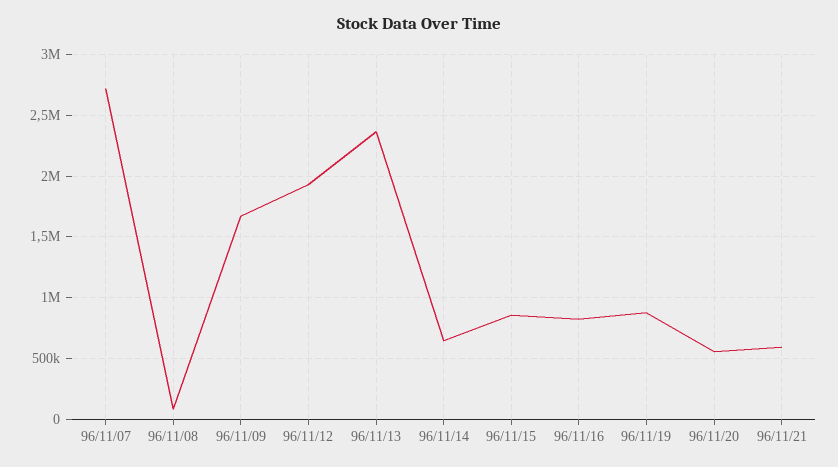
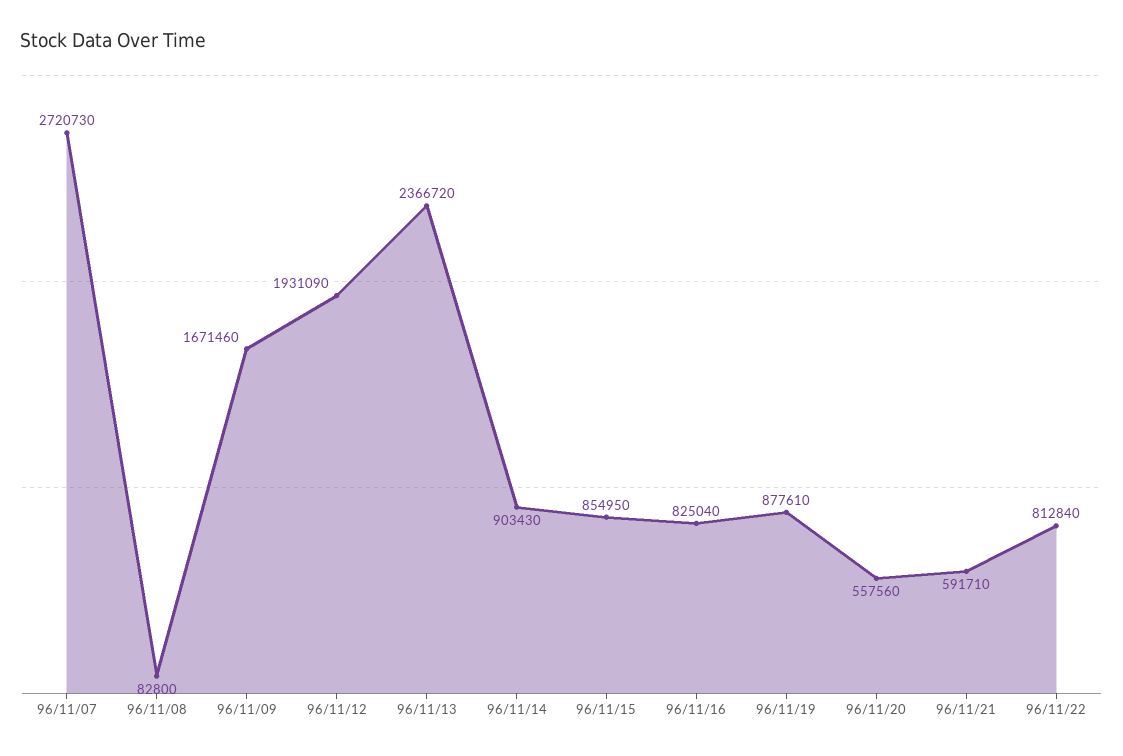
96/11/14: 650000 -> 903430
96/11/22: none -> 812840

